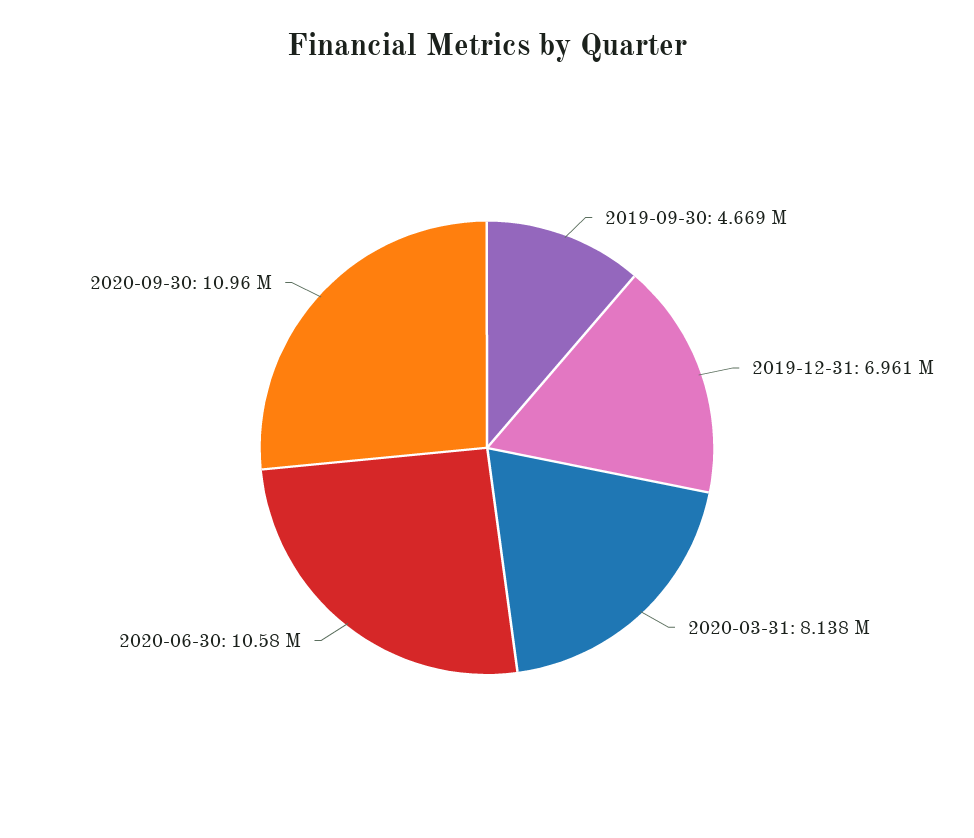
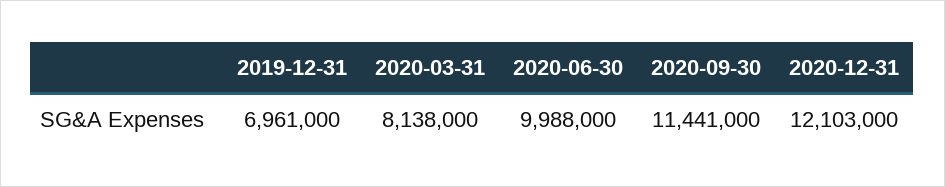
2019-09-30: 4669000 -> none
2020-06-30: 10580000 -> 9988000
2020-09-30: 10960000 -> 11441000
2020-12-31: none -> 12103000

